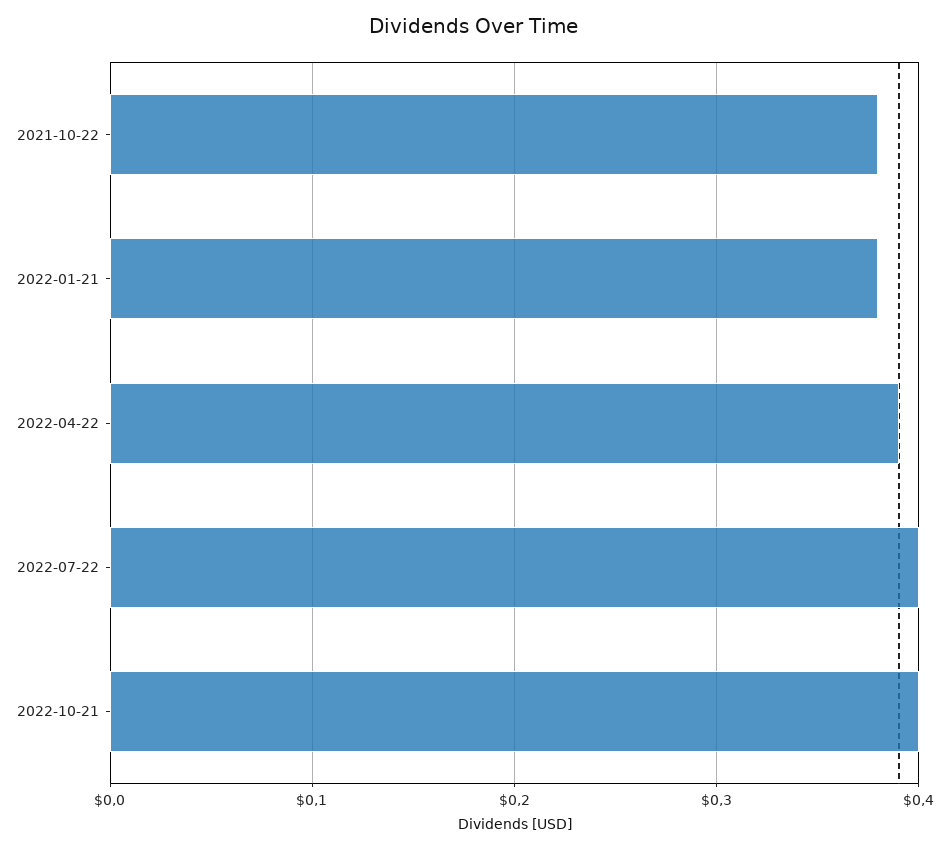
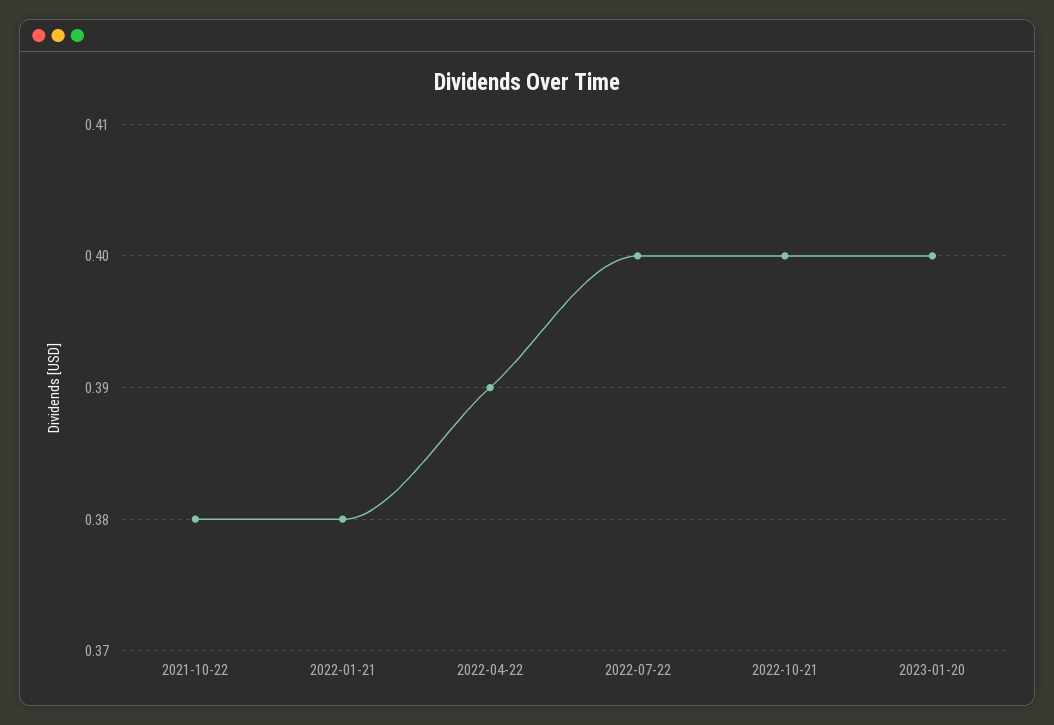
2023-01-20: none -> 0.4

